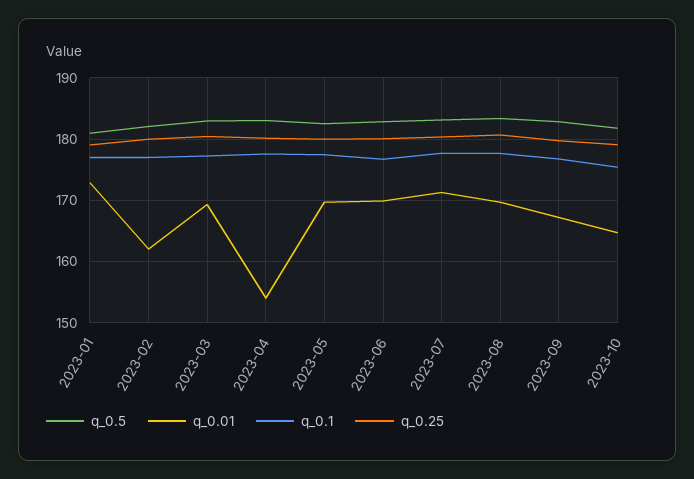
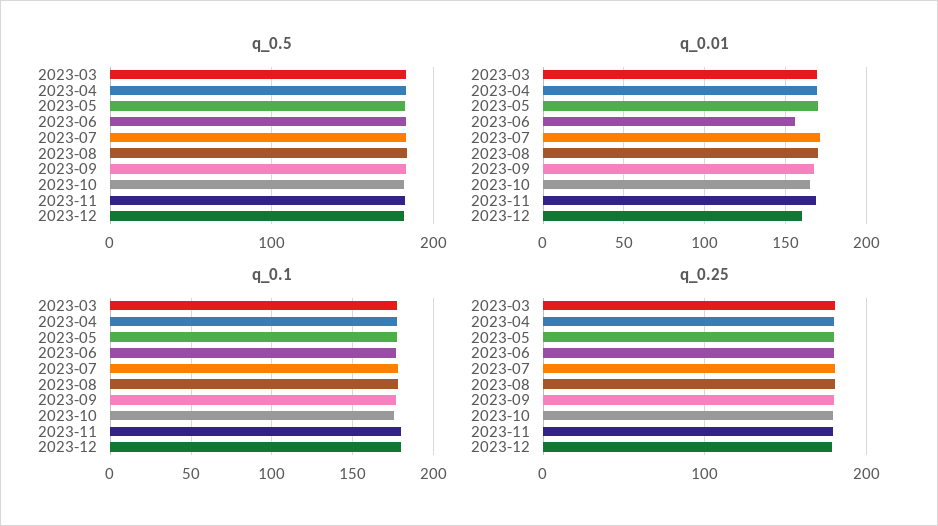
q_0.5, 2023-01: 181 -> none
q_0.01, 2023-01: 173 -> none
q_0.1, 2023-01: 177 -> none
q_0.25, 2023-01: 179 -> none
q_0.5, 2023-02: 182 -> none
q_0.01, 2023-02: 162 -> none
q_0.1, 2023-02: 177 -> none
q_0.25, 2023-02: 180 -> none
q_0.01, 2023-04: 154 -> 170
q_0.01, 2023-06: 170 -> 155
q_0.5, 2023-11: none -> 180
q_0.5, 2023-12: none -> 180
q_0.01, 2023-11: none -> 170
q_0.01, 2023-12: none -> 160
q_0.1, 2023-11: none -> 180
q_0.1, 2023-12: none -> 180
q_0.25, 2023-11: none -> 180
q_0.25, 2023-12: none -> 180

